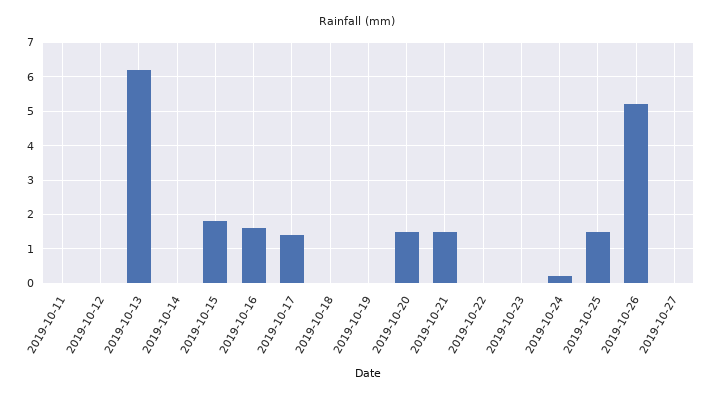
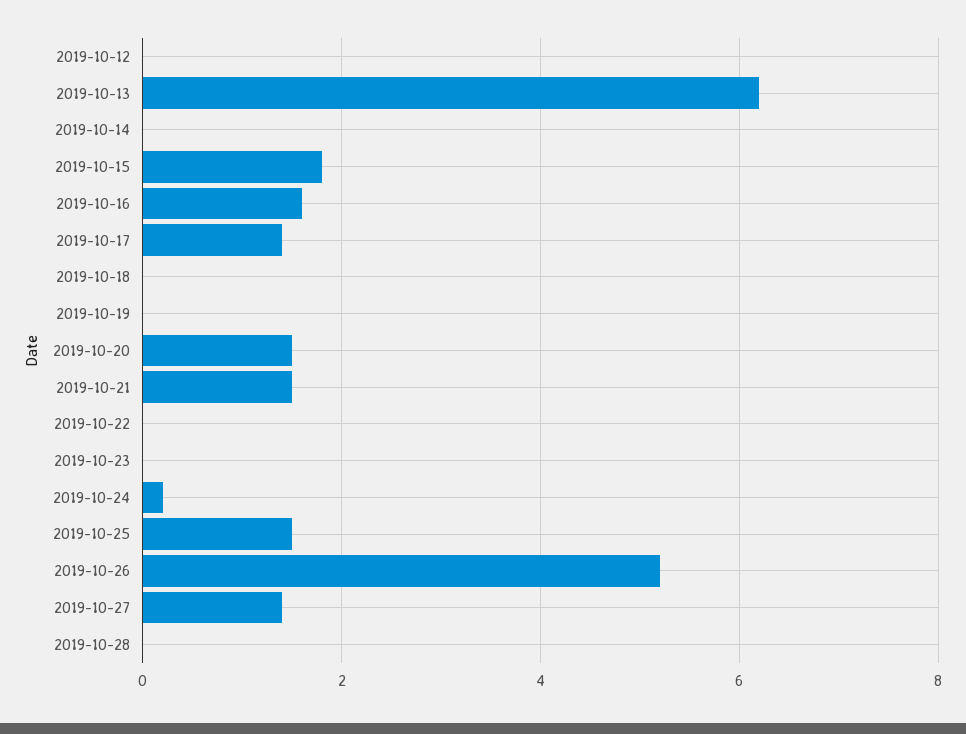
2019-10-11: 0 -> none
2019-10-27: 0 -> 1.5
2019-10-28: none -> 0

